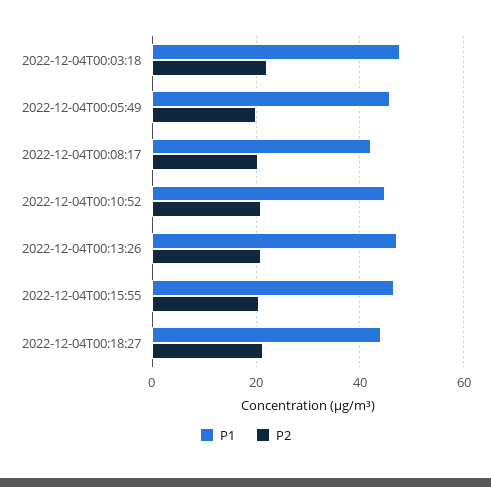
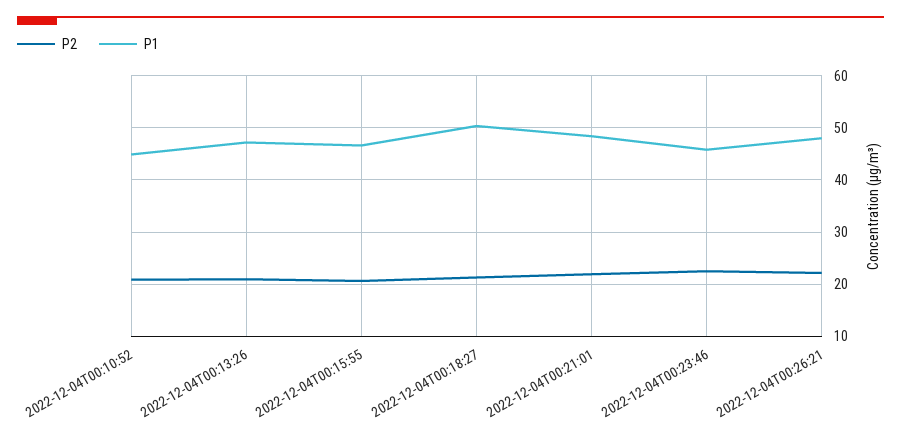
P1, 2022-12-04T00:03:18: 48 -> none
P2, 2022-12-04T00:03:18: 22 -> none
P1, 2022-12-04T00:05:49: 46 -> none
P2, 2022-12-04T00:05:49: 20 -> none
P1, 2022-12-04T00:08:17: 42 -> none
P2, 2022-12-04T00:08:17: 20 -> none
P1, 2022-12-04T00:18:27: 44 -> 50
P2, 2022-12-04T00:21:01: none -> 22
P1, 2022-12-04T00:21:01: none -> 48
P2, 2022-12-04T00:23:46: none -> 22
P1, 2022-12-04T00:23:46: none -> 46
P2, 2022-12-04T00:26:21: none -> 22
P1, 2022-12-04T00:26:21: none -> 48

